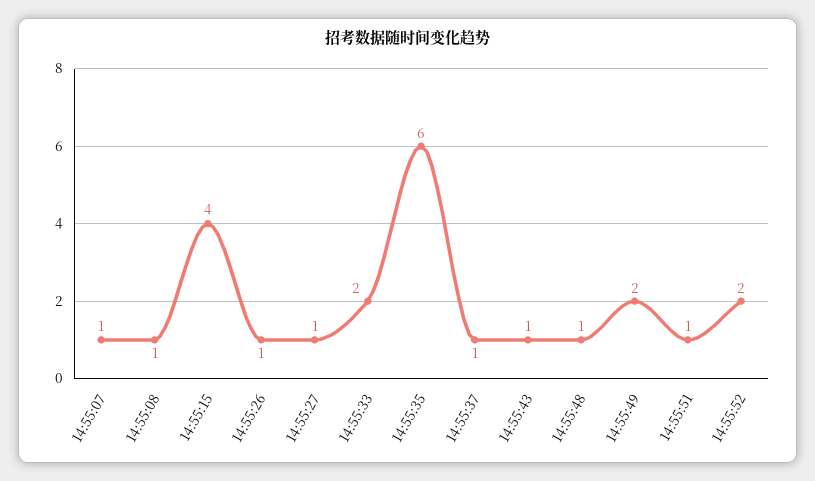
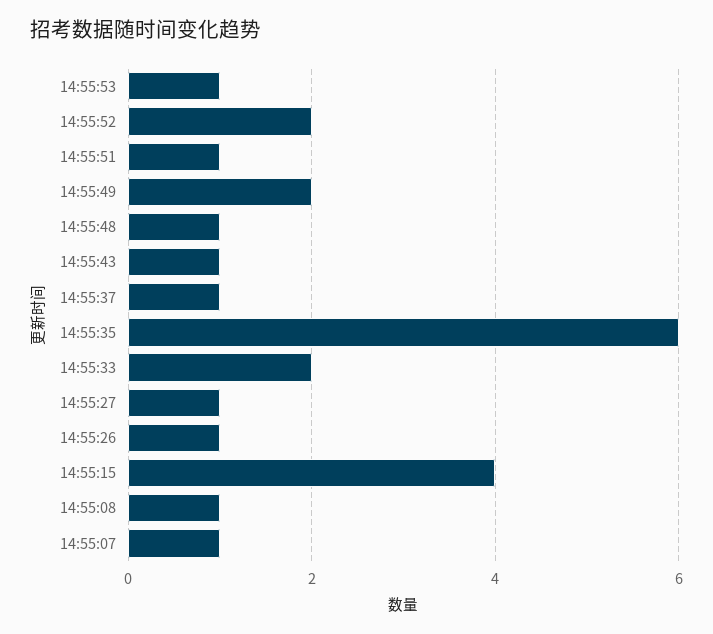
14:55:53: none -> 1

